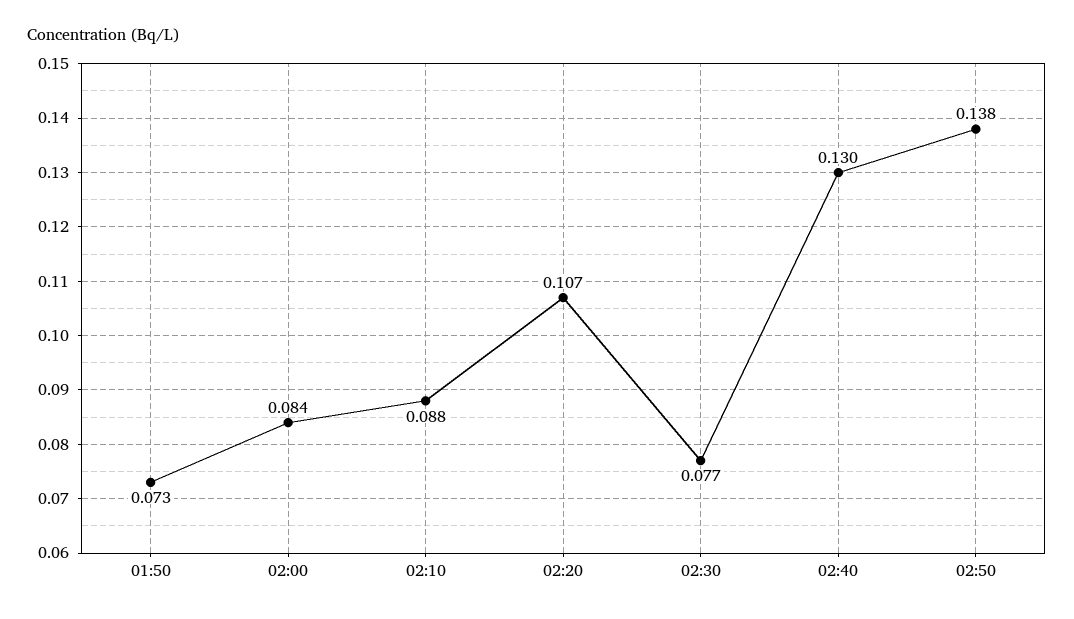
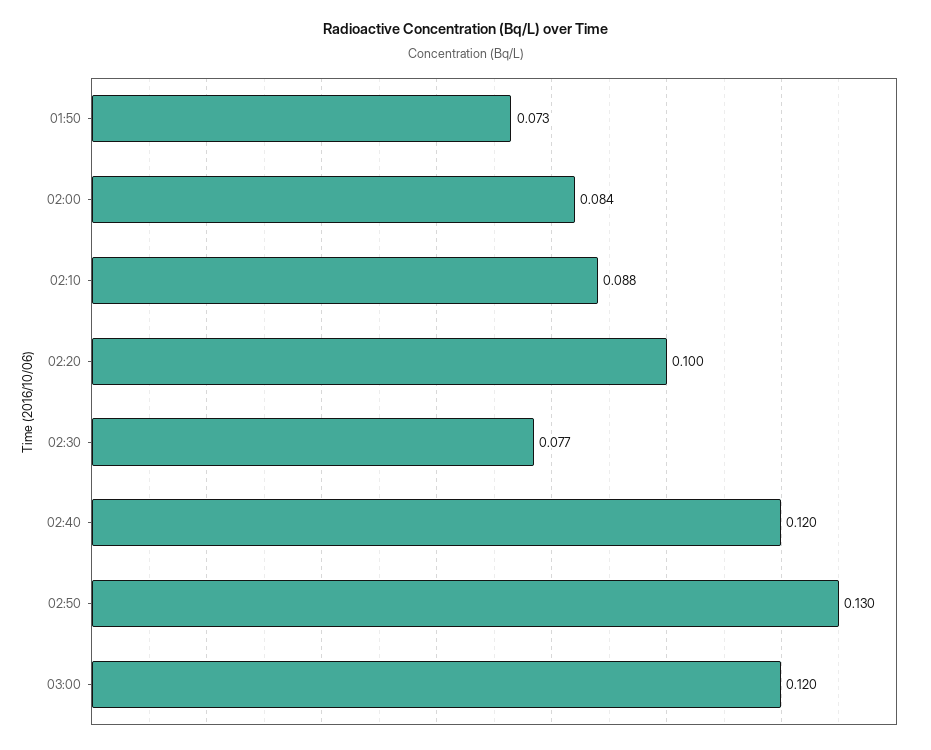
02:20: 0.107 -> 0.1
02:40: 0.13 -> 0.12
02:50: 0.138 -> 0.13
03:00: none -> 0.12

